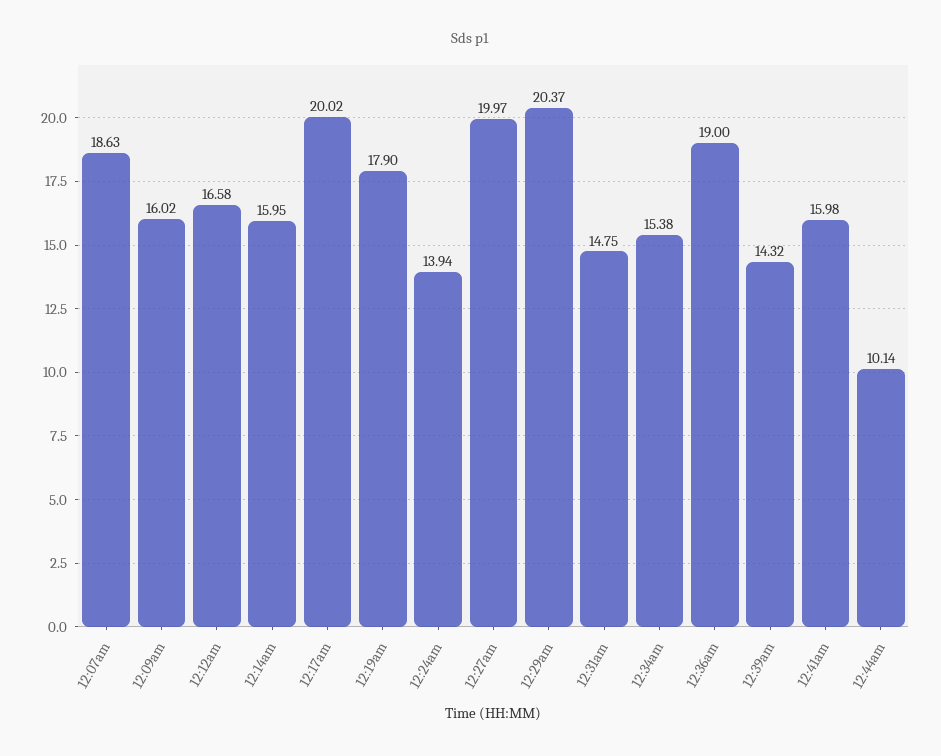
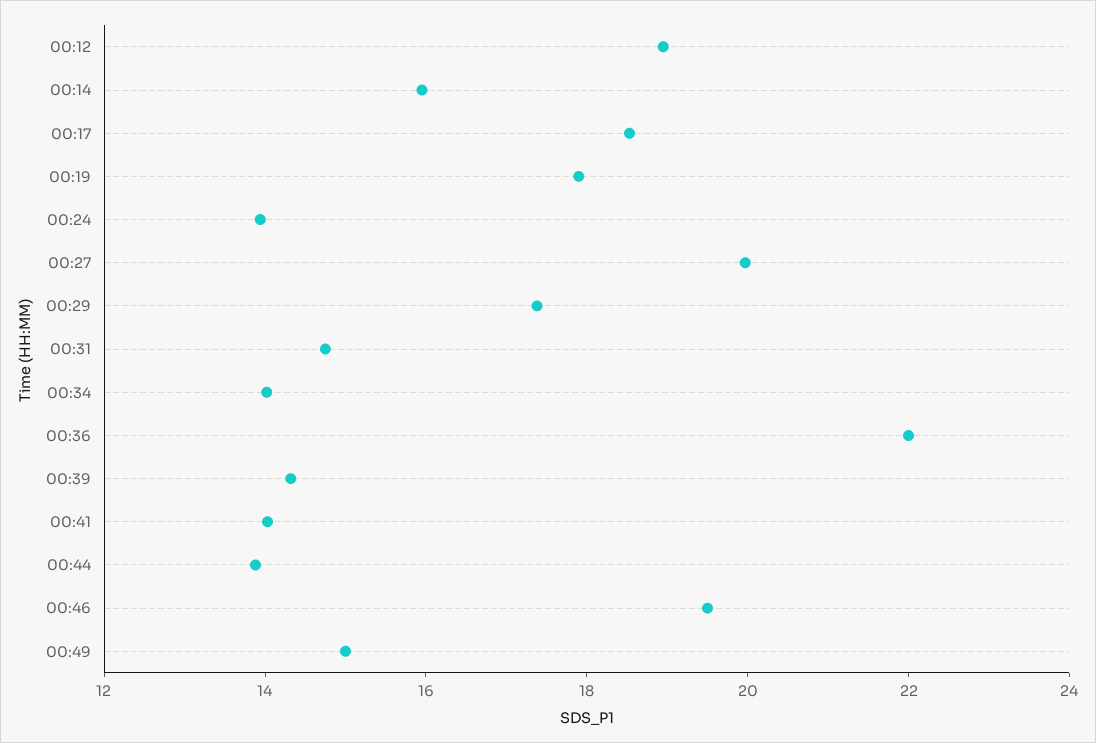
12:07am: 18.63 -> none
12:09am: 16.02 -> none
12:12am: 16.58 -> 19
12:17am: 20.02 -> 18.5
12:29am: 20.37 -> 17.5
12:34am: 15.38 -> 14
12:36am: 19 -> 22
12:41am: 15.98 -> 14
12:44am: 10.14 -> 14
00:46: none -> 19.5
00:49: none -> 15

